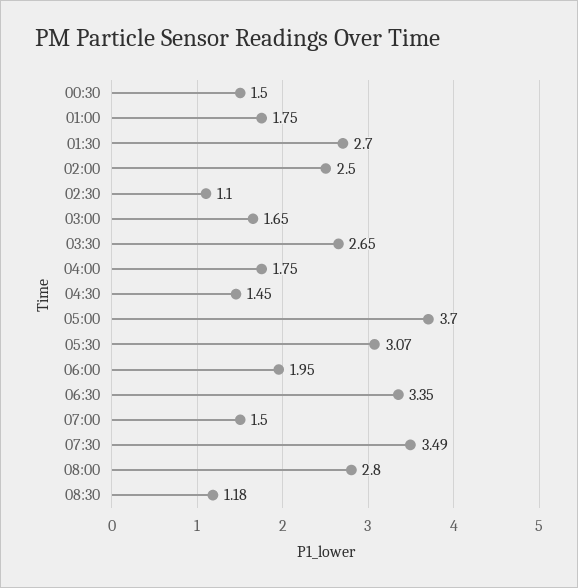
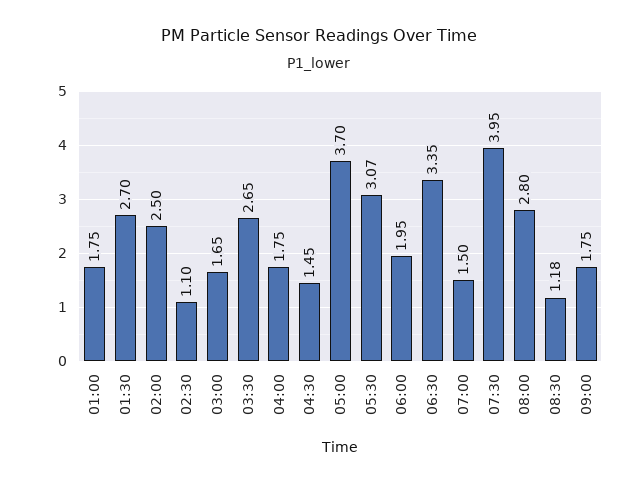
00:30: 1.5 -> none
07:30: 3.49 -> 3.95
09:00: none -> 1.75

